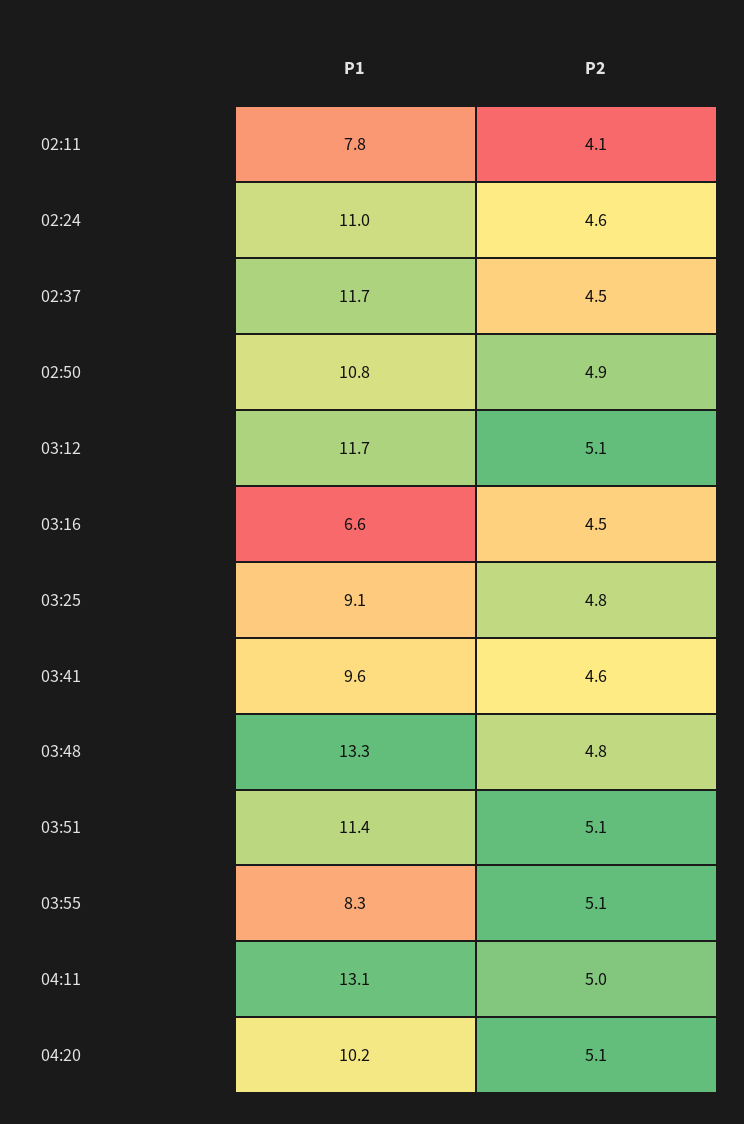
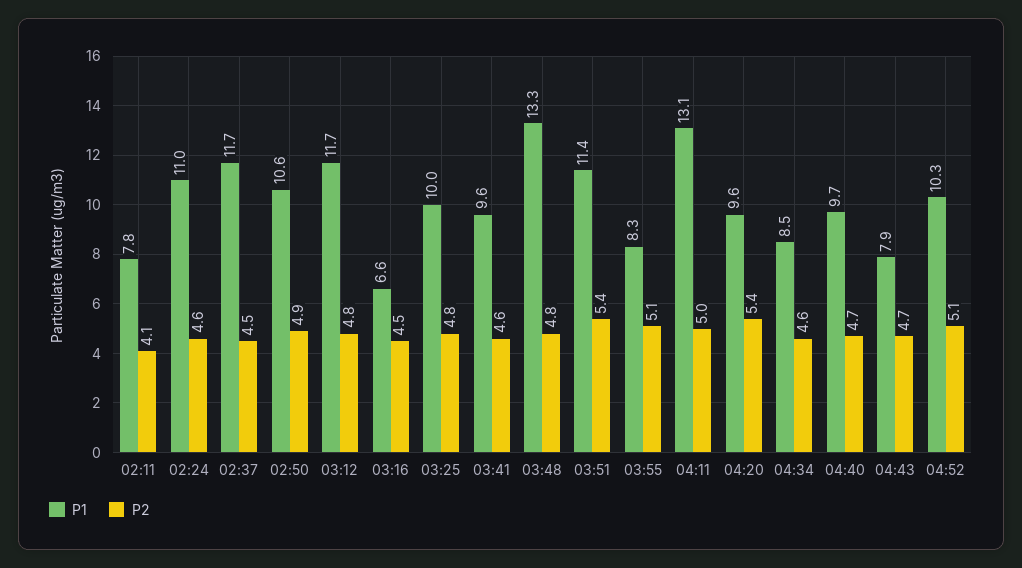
P1, 02:50: 10.8 -> 10.6
P2, 03:12: 5.1 -> 4.8
P1, 03:25: 9.1 -> 10
P2, 03:51: 5.1 -> 5.4
P1, 04:20: 10.2 -> 9.6
P2, 04:20: 5.1 -> 5.4
P1, 04:34: none -> 8.5
P2, 04:34: none -> 4.6
P1, 04:40: none -> 9.7
P2, 04:40: none -> 4.7
P1, 04:43: none -> 7.9
P2, 04:43: none -> 4.7
P1, 04:52: none -> 10.3
P2, 04:52: none -> 5.1

